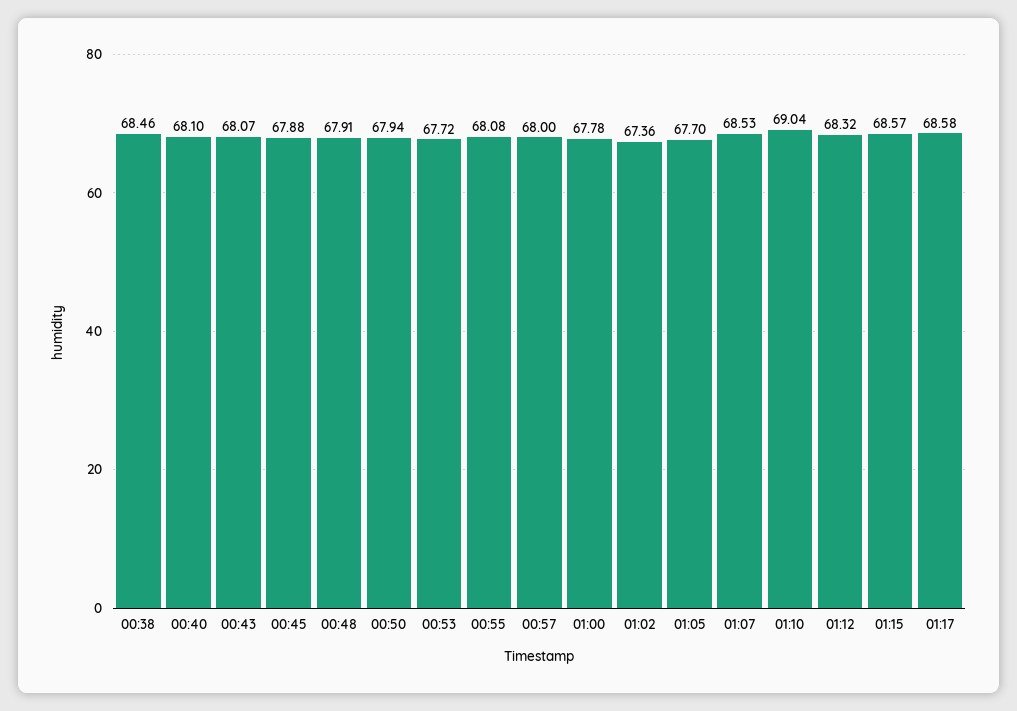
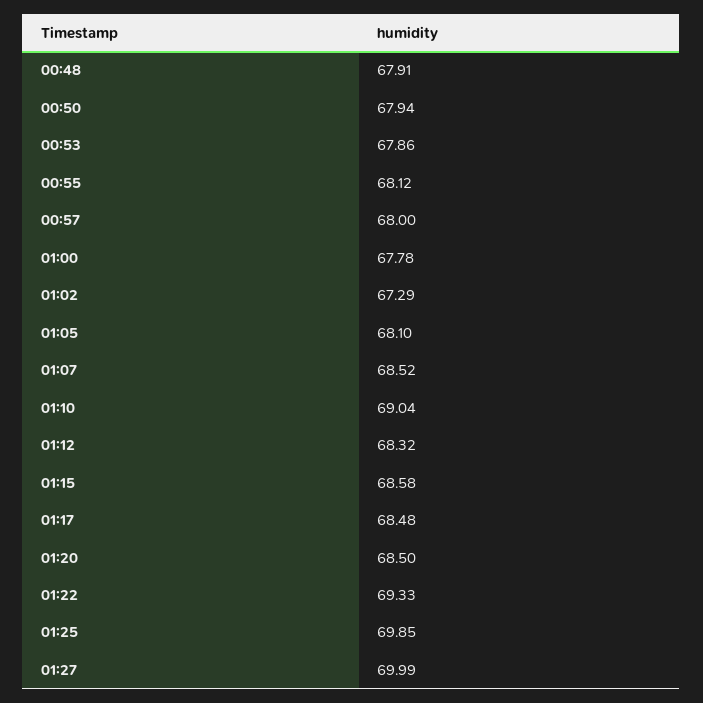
00:38: 68.46 -> none
00:40: 68.1 -> none
00:43: 68.07 -> none
00:45: 67.88 -> none
00:53: 67.72 -> 67.86
00:55: 68.08 -> 68.12
01:02: 67.36 -> 67.29
01:05: 67.7 -> 68.1
01:07: 68.53 -> 68.52
01:15: 68.57 -> 68.58
01:17: 68.58 -> 68.48
01:20: none -> 68.5
01:22: none -> 69.33
01:25: none -> 69.85
01:27: none -> 69.99

